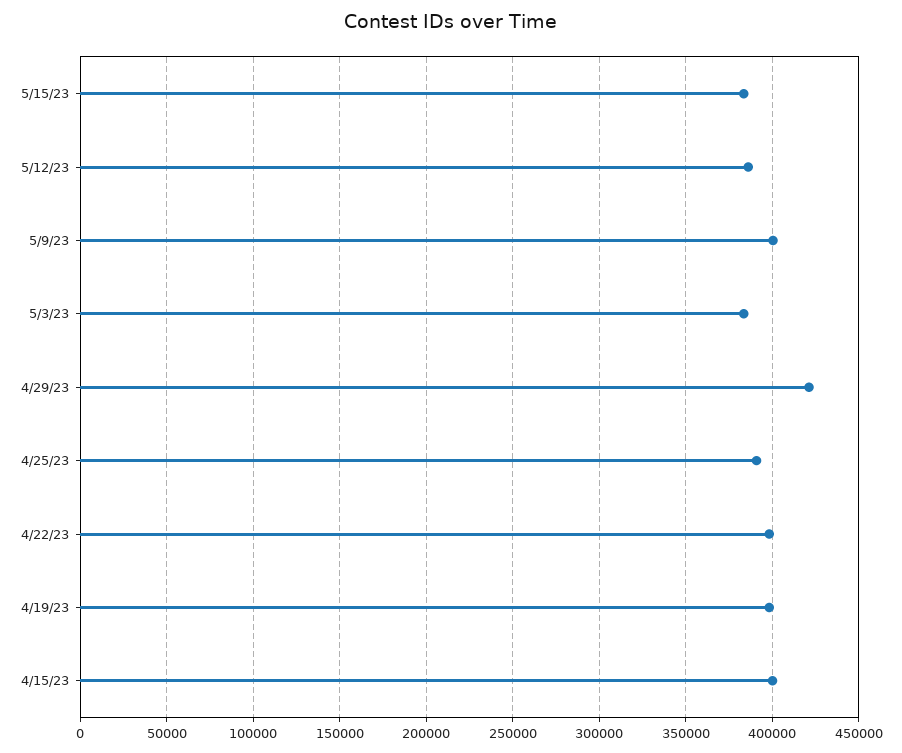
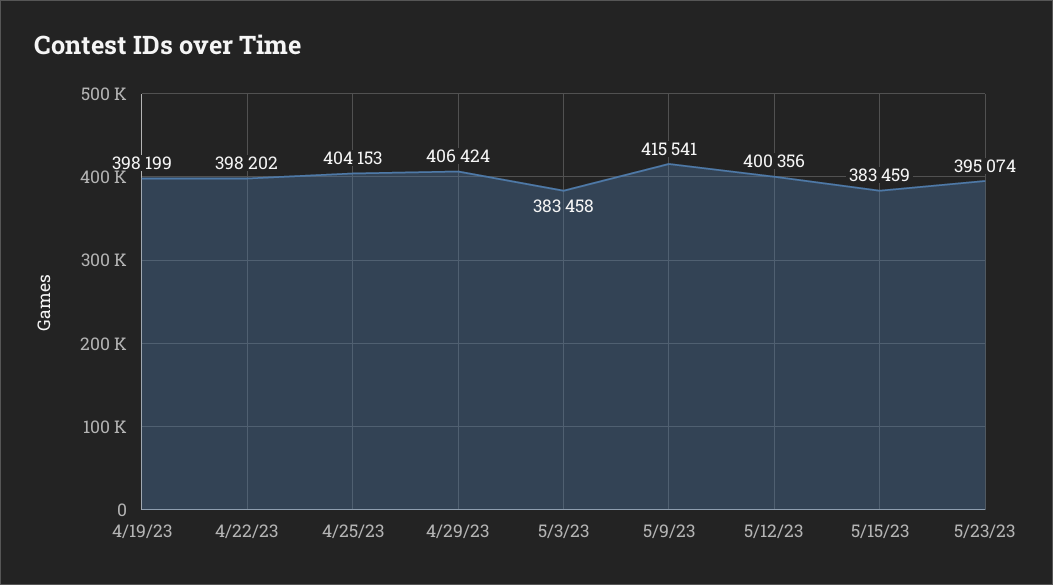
5/12/23: 385000 -> 400356
5/9/23: 400000 -> 415541
4/29/23: 420000 -> 406424
4/25/23: 390000 -> 404153
4/15/23: 400000 -> none
5/23/23: none -> 395074

